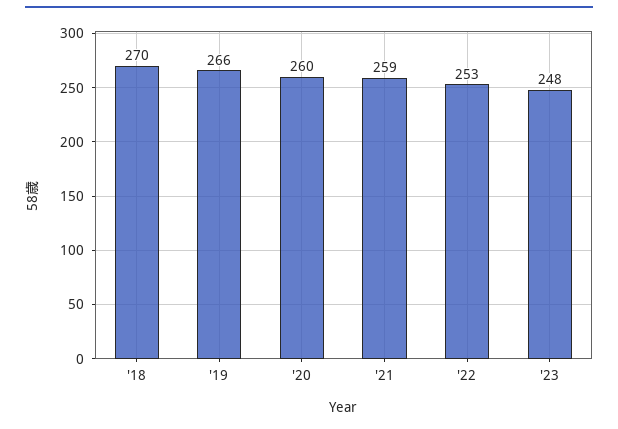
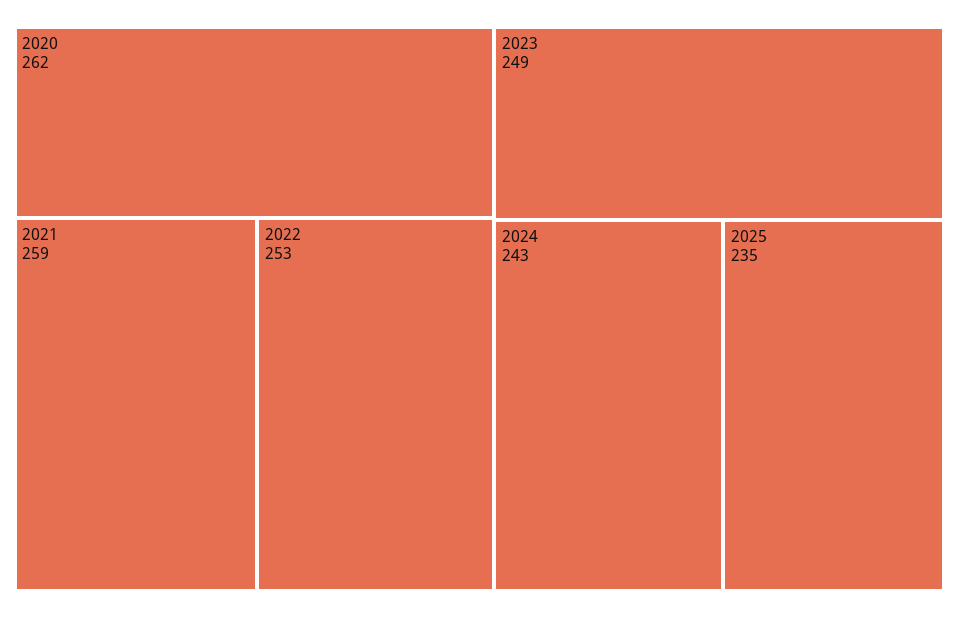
'18: 270 -> none
'19: 266 -> none
'20: 260 -> 262
'23: 248 -> 249
2024: none -> 243
2025: none -> 235

